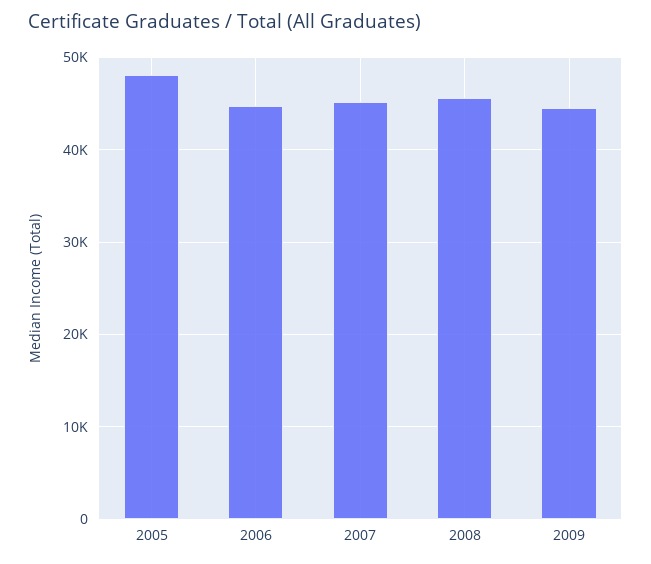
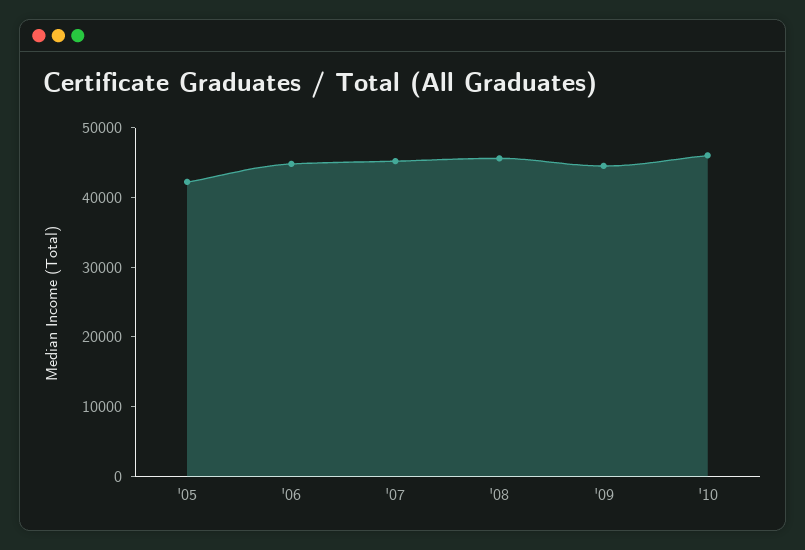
2005: 48000 -> 42000
'10: none -> 46000

